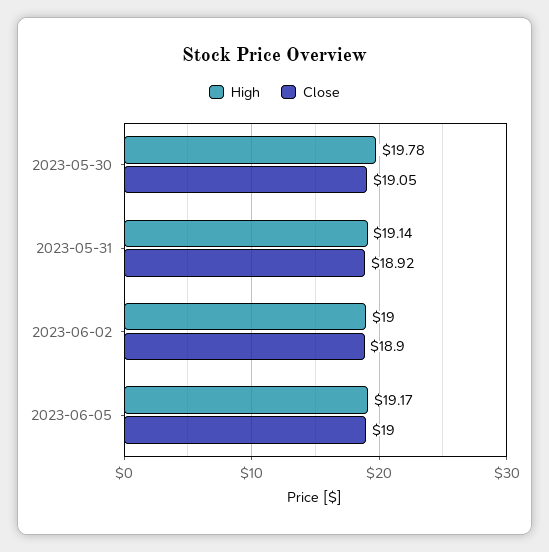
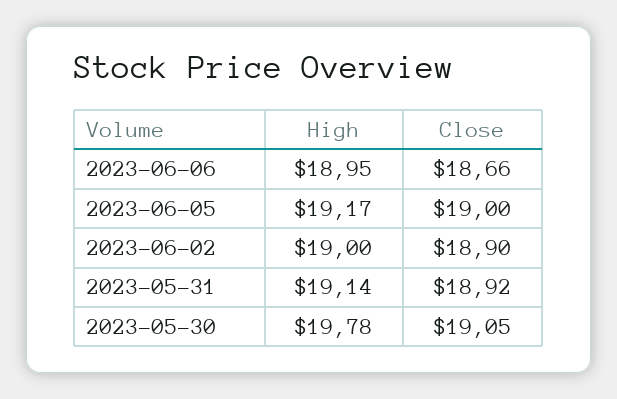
High, 2023-06-06: none -> 18.95
Close, 2023-06-06: none -> 18.66

